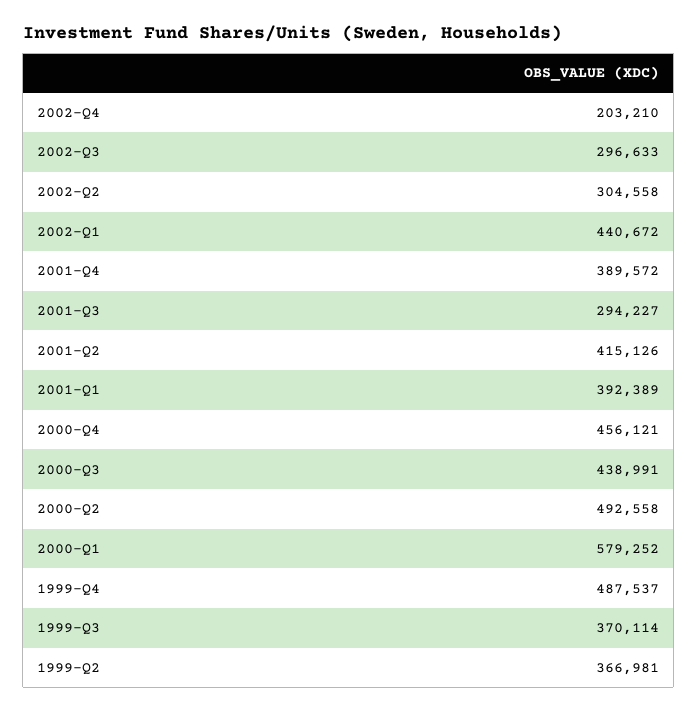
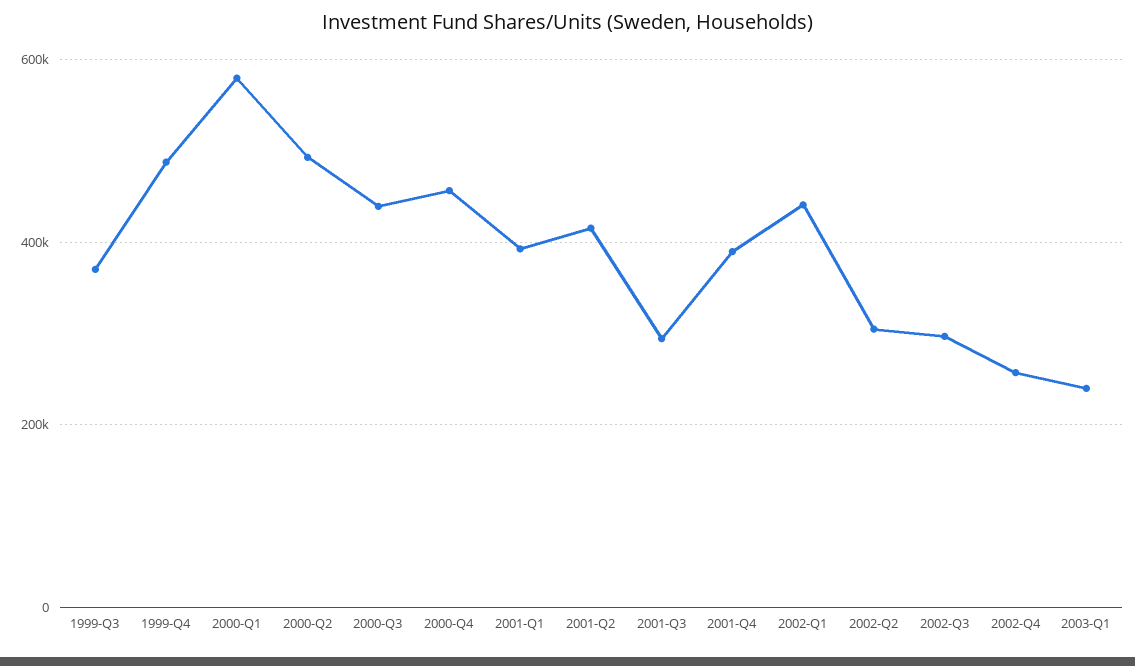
2002-Q4: 203210 -> 260000
1999-Q2: 366981 -> none
2003-Q1: none -> 240000

